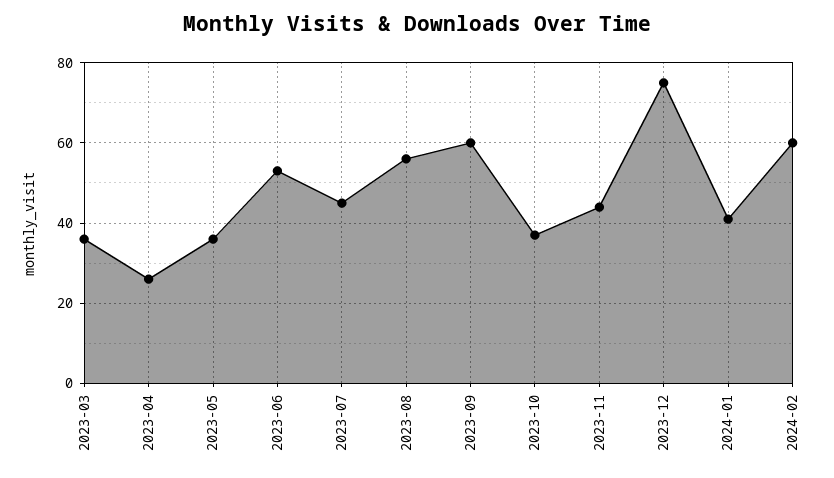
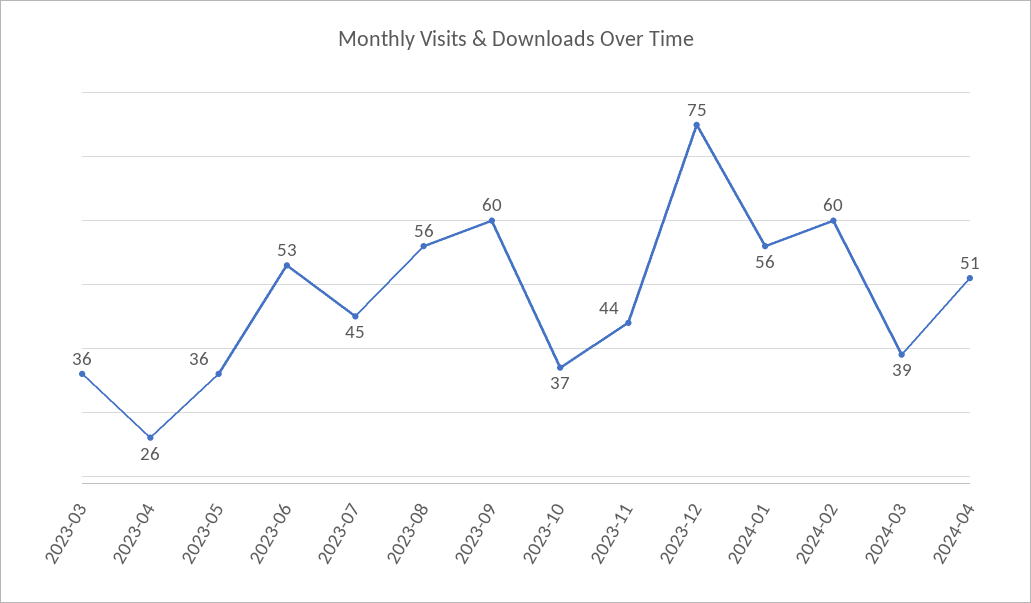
2024-01: 40 -> 56
2024-03: none -> 39
2024-04: none -> 51

